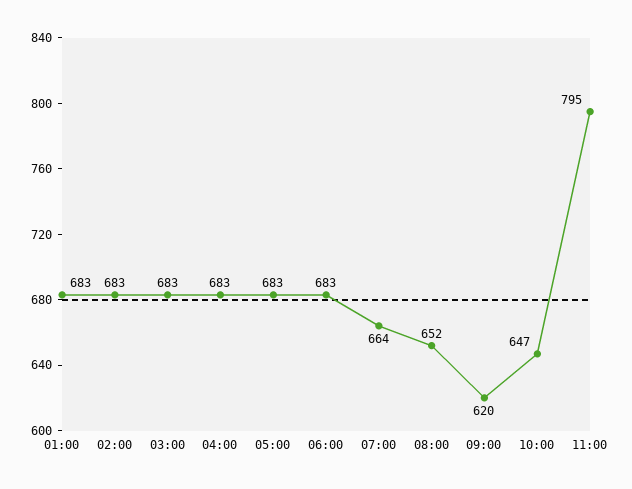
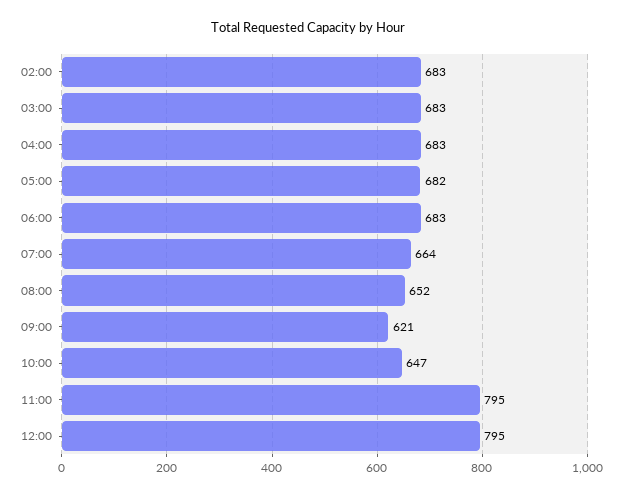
01:00: 683 -> none
05:00: 683 -> 682
09:00: 620 -> 621
12:00: none -> 795

